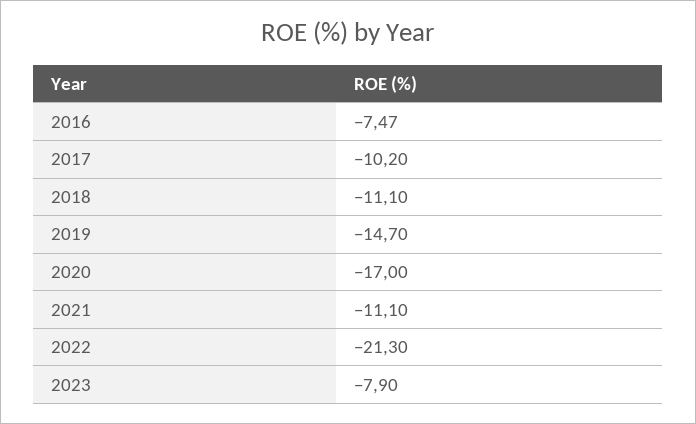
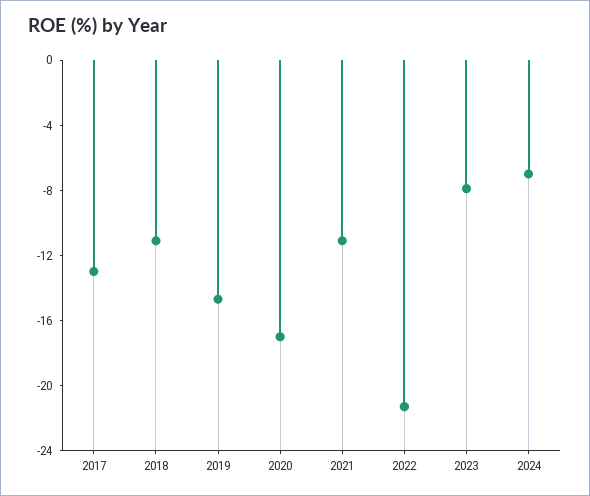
2016: -7.47 -> none
2017: -10.2 -> -13
2024: none -> -7

